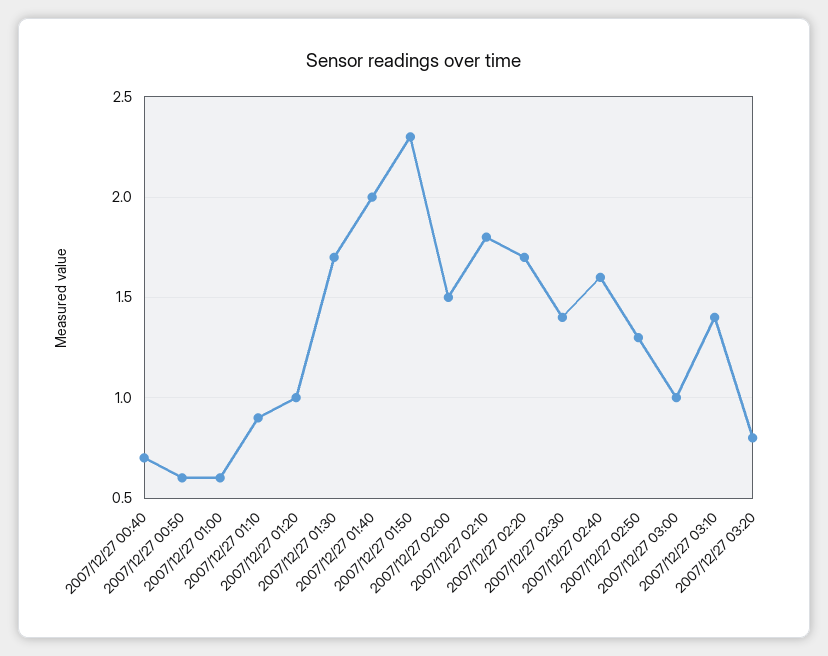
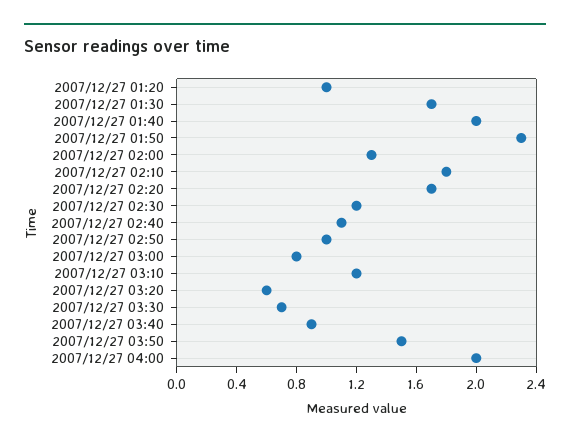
2007/12/27 00:40: 0.7 -> none
2007/12/27 00:50: 0.6 -> none
2007/12/27 01:00: 0.6 -> none
2007/12/27 01:10: 0.9 -> none
2007/12/27 02:00: 1.5 -> 1.3
2007/12/27 02:30: 1.4 -> 1.2
2007/12/27 02:40: 1.6 -> 1.1
2007/12/27 02:50: 1.3 -> 1
2007/12/27 03:00: 1 -> 0.8
2007/12/27 03:10: 1.4 -> 1.2
2007/12/27 03:20: 0.8 -> 0.6
2007/12/27 03:30: none -> 0.7
2007/12/27 03:40: none -> 0.9
2007/12/27 03:50: none -> 1.5
2007/12/27 04:00: none -> 2

